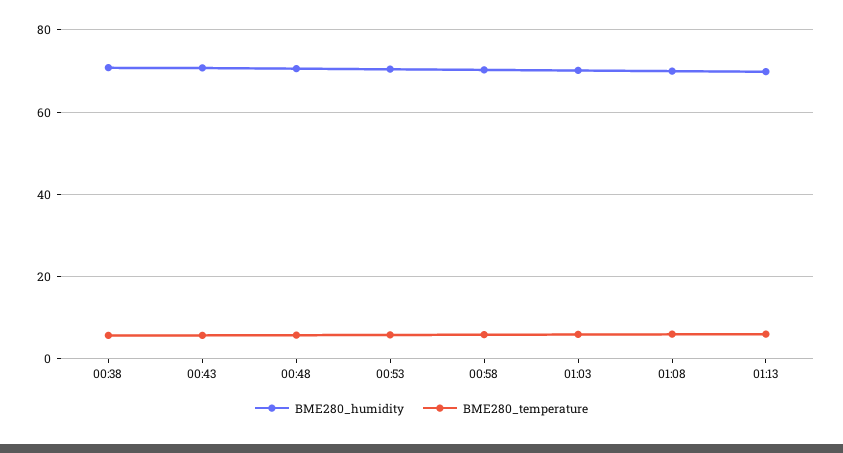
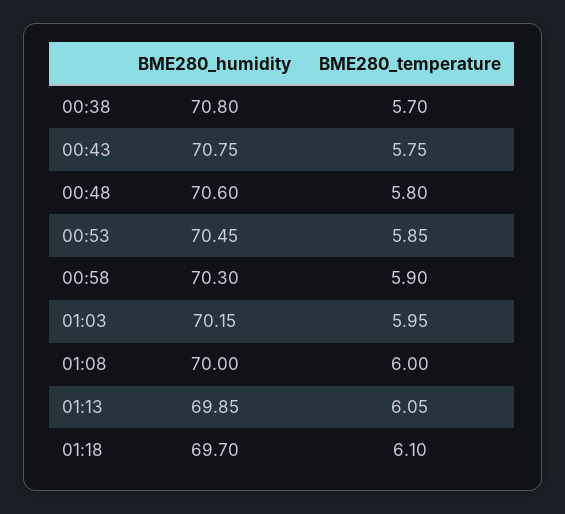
BME280_humidity, 01:18: none -> 69.7
BME280_temperature, 01:18: none -> 6.1

